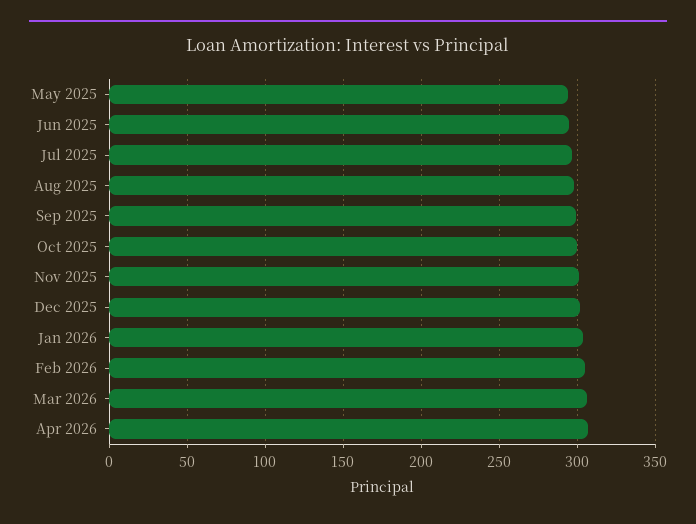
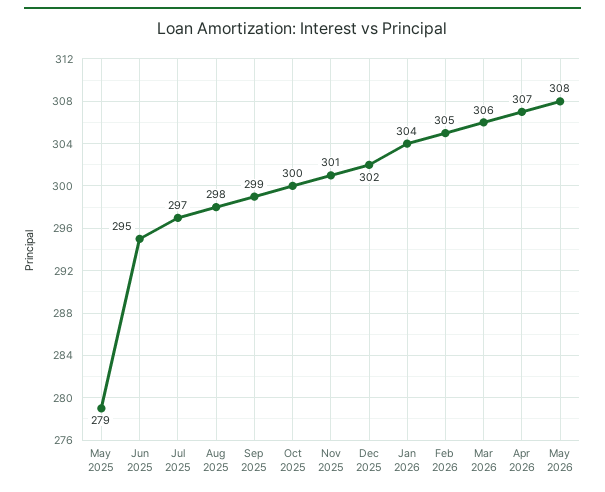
May 2025: 295 -> 279
May 2026: none -> 308

